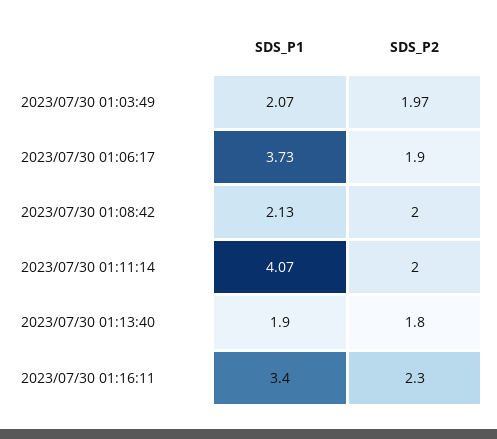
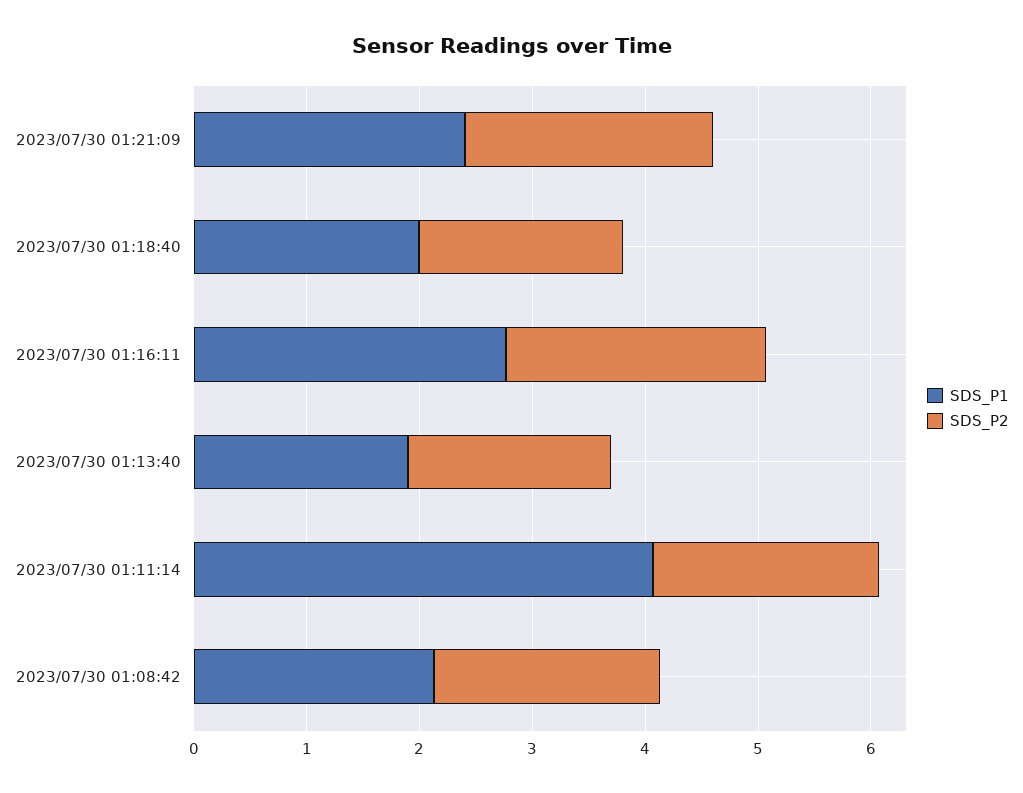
SDS_P1, 2023/07/30 01:03:49: 2.07 -> none
SDS_P2, 2023/07/30 01:03:49: 1.97 -> none
SDS_P1, 2023/07/30 01:06:17: 3.73 -> none
SDS_P2, 2023/07/30 01:06:17: 1.9 -> none
SDS_P1, 2023/07/30 01:16:11: 3.4 -> 2.8
SDS_P1, 2023/07/30 01:21:09: none -> 2.4
SDS_P2, 2023/07/30 01:21:09: none -> 2.2
SDS_P1, 2023/07/30 01:18:40: none -> 2
SDS_P2, 2023/07/30 01:18:40: none -> 1.8

